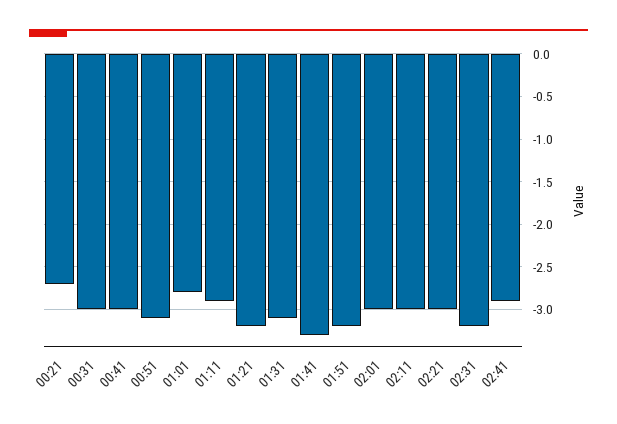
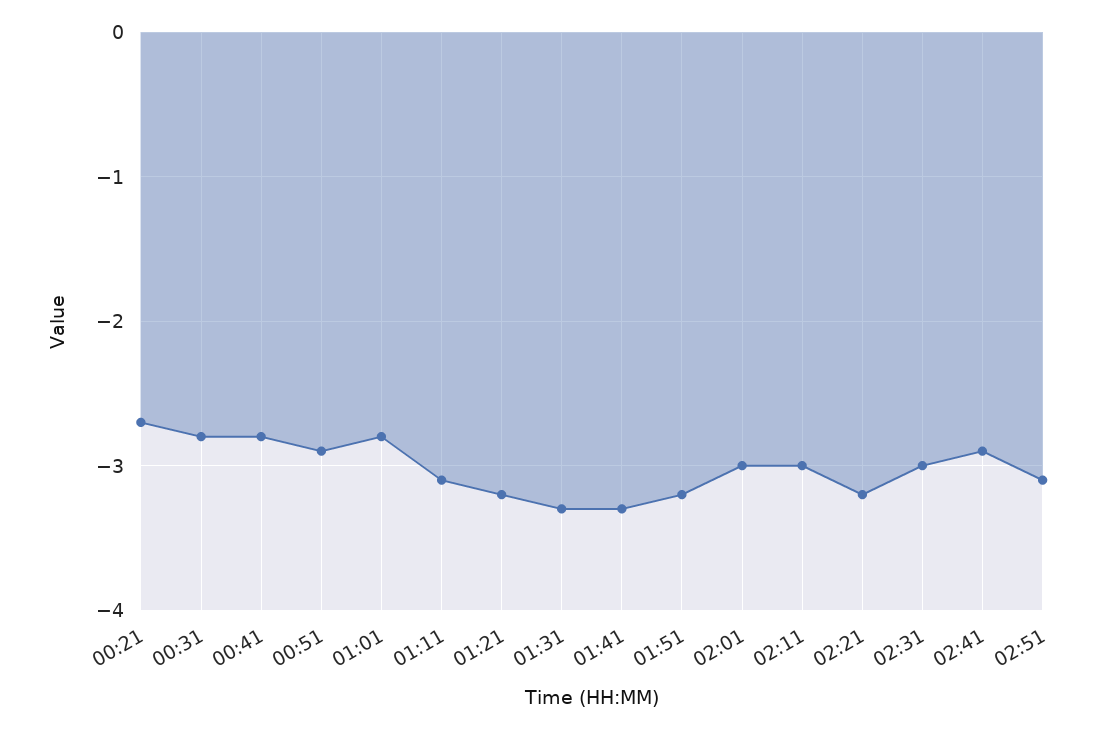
00:31: -3 -> -2.8
00:41: -3 -> -2.8
00:51: -3.1 -> -2.9
01:11: -2.9 -> -3.1
01:31: -3.1 -> -3.3
02:21: -3 -> -3.2
02:31: -3.2 -> -3
02:51: none -> -3.1

